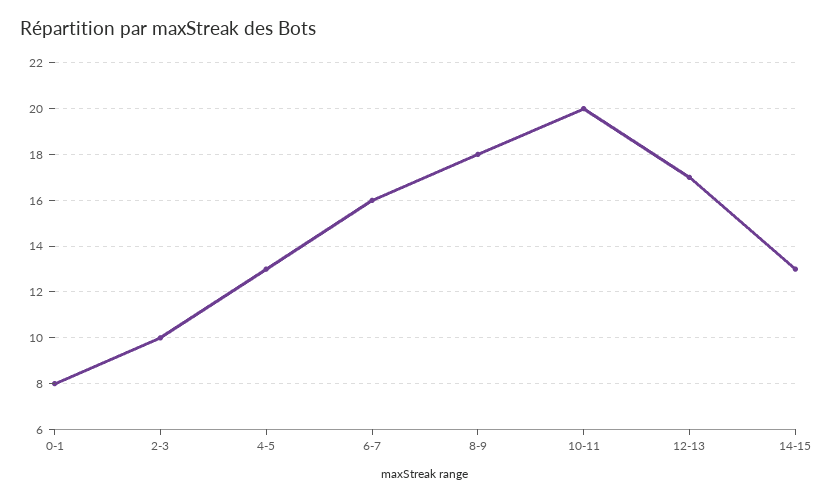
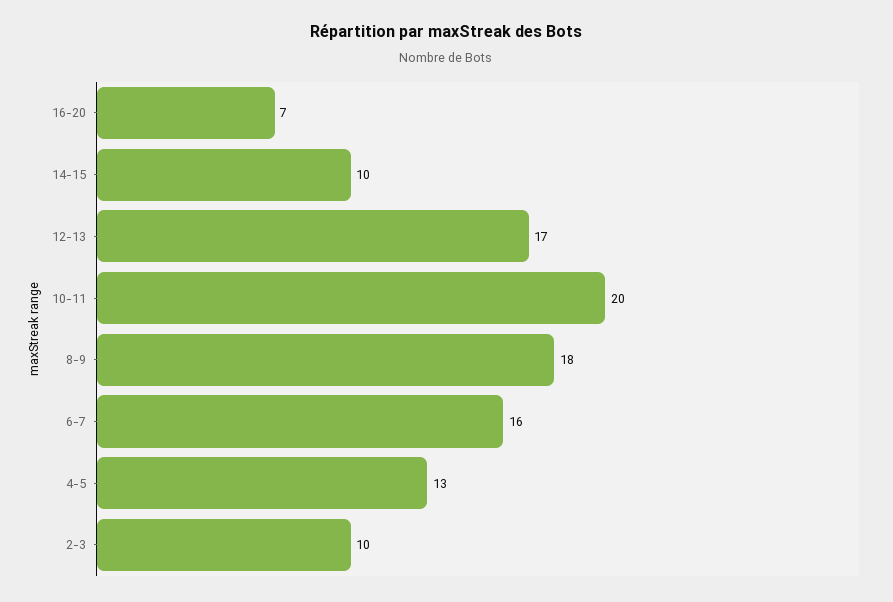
0-1: 8 -> none
14-15: 13 -> 10
16-20: none -> 7

